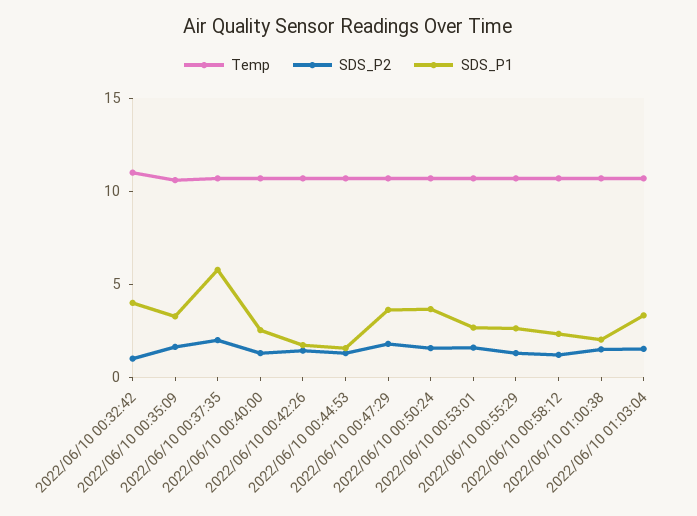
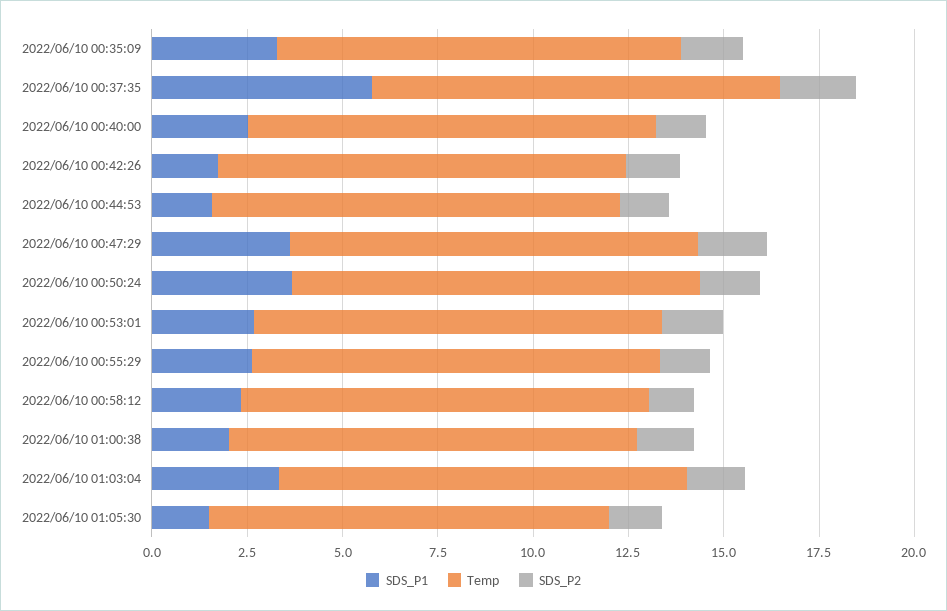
Temp, 2022/06/10 00:32:42: 11 -> none
SDS_P2, 2022/06/10 00:32:42: 1 -> none
SDS_P1, 2022/06/10 00:32:42: 4 -> none
SDS_P1, 2022/06/10 01:05:30: none -> 1.5
Temp, 2022/06/10 01:05:30: none -> 10.5
SDS_P2, 2022/06/10 01:05:30: none -> 1.5

